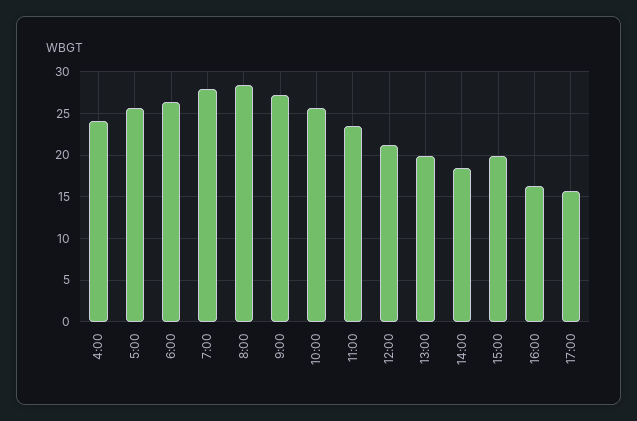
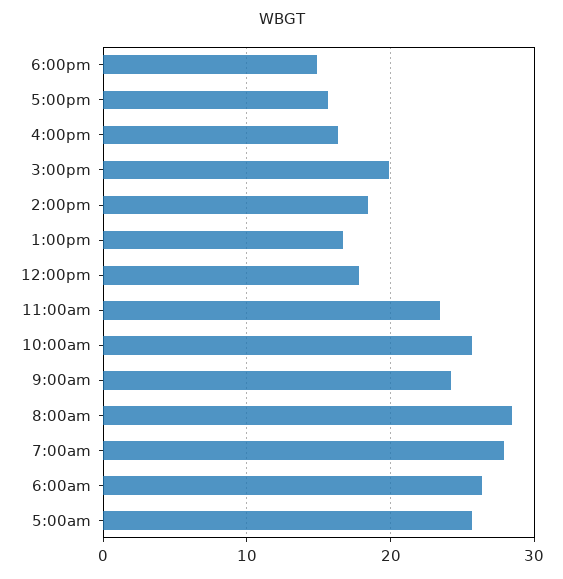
4:00: 24 -> none
9:00: 27 -> 24
12:00: 21 -> 18
13:00: 20 -> 17
6:00pm: none -> 15

